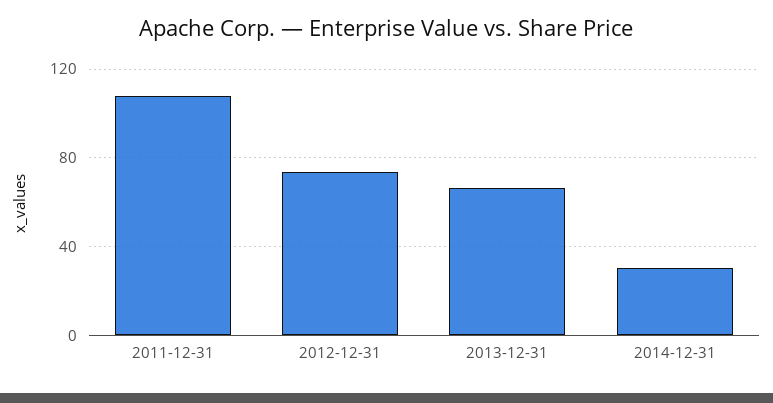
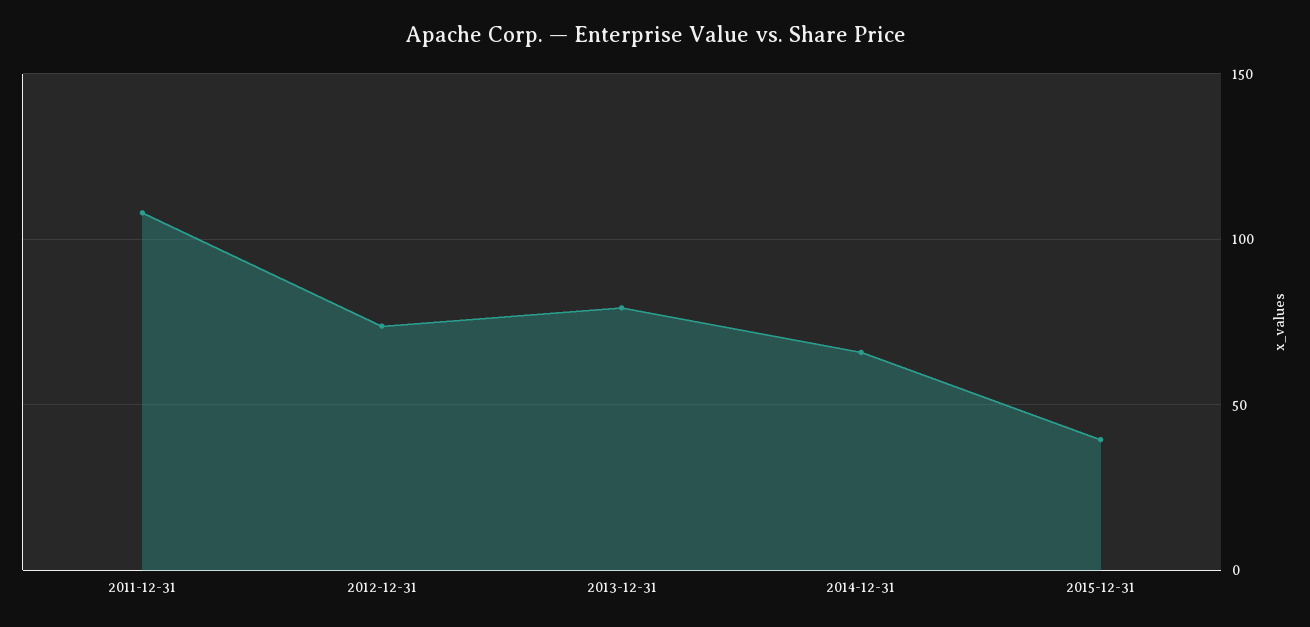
2013-12-31: 65 -> 80
2014-12-31: 30 -> 65
2015-12-31: none -> 40

